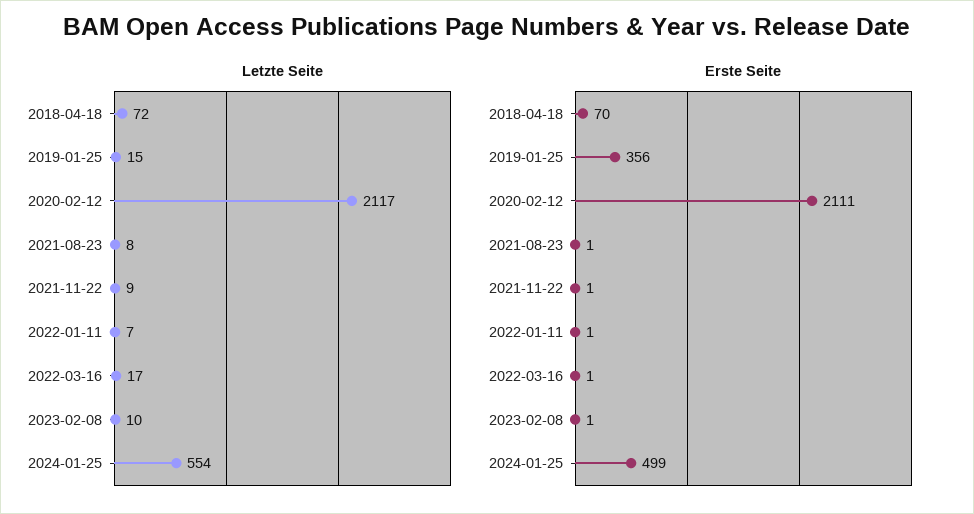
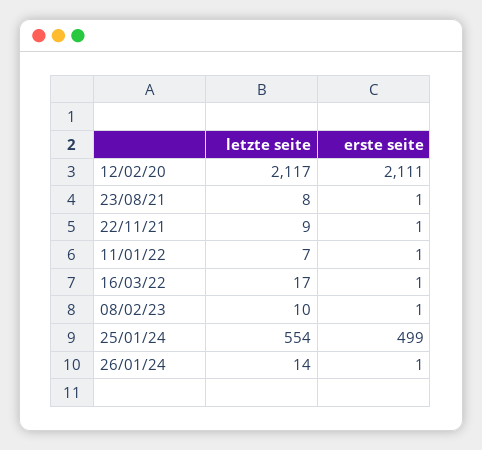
Letzte Seite, 2018-04-18: 72 -> none
Letzte Seite, 2019-01-25: 15 -> none
Erste Seite, 2018-04-18: 70 -> none
Erste Seite, 2019-01-25: 356 -> none
Letzte Seite, 26/01/24: none -> 14
Erste Seite, 26/01/24: none -> 1

